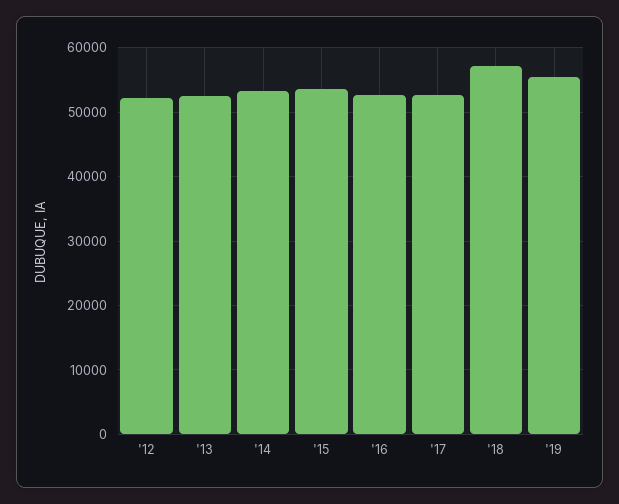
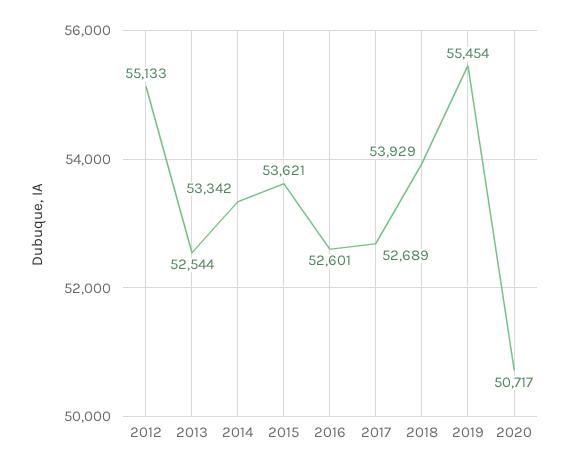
'12: 52000 -> 55133
'18: 57000 -> 53929
2020: none -> 50717

